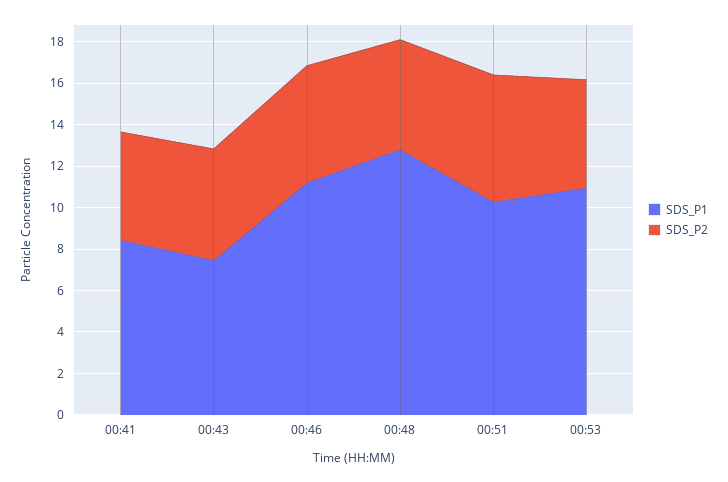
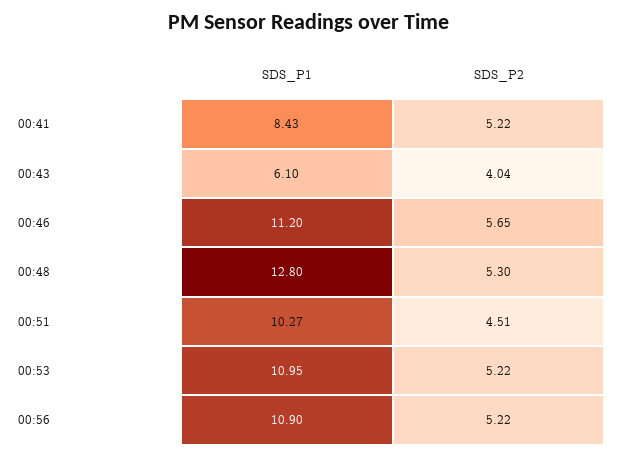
SDS_P1, 00:43: 7.5 -> 6.1
SDS_P2, 00:43: 5.5 -> 4.04
SDS_P2, 00:51: 6 -> 4.51
SDS_P1, 00:56: none -> 10.9
SDS_P2, 00:56: none -> 5.22

